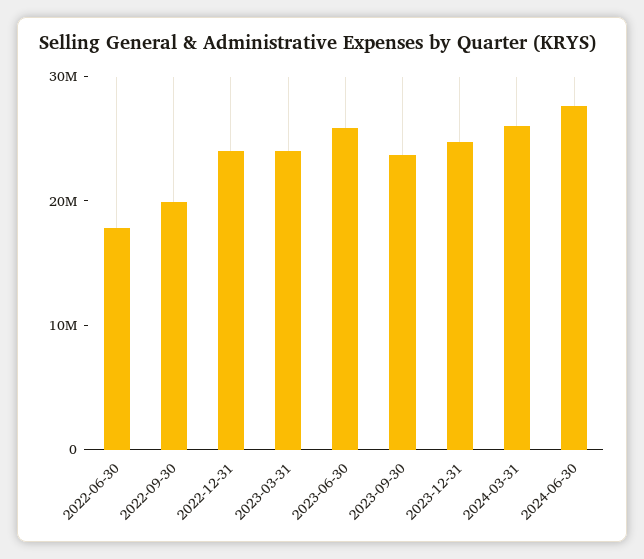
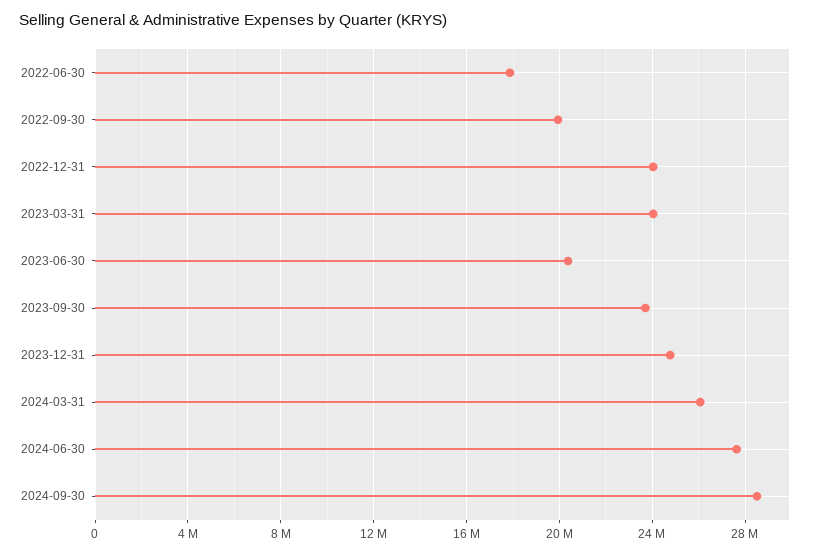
2023-06-30: 26000000 -> 20500000
2024-09-30: none -> 28500000

